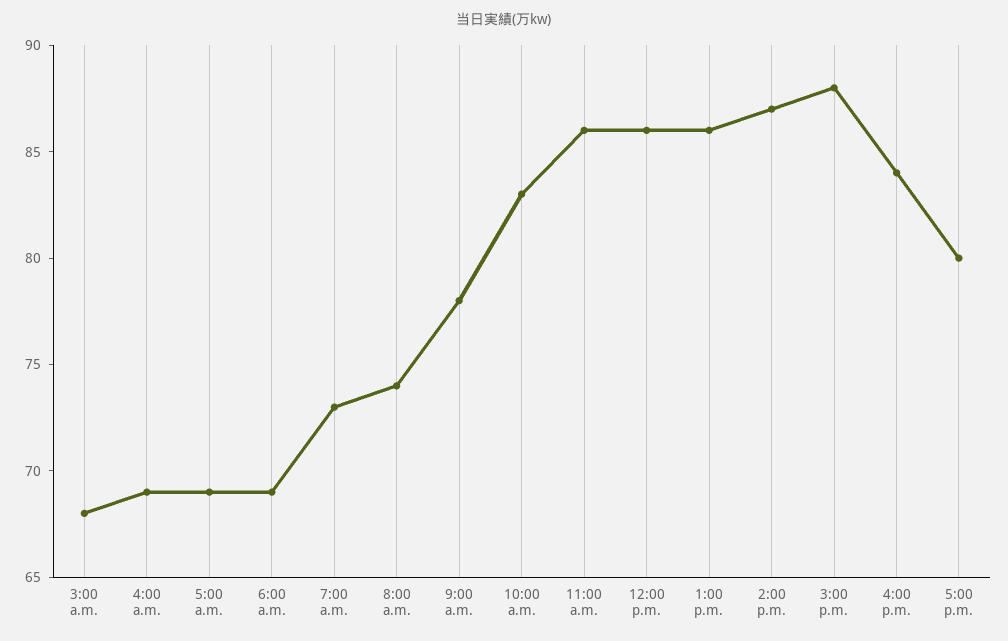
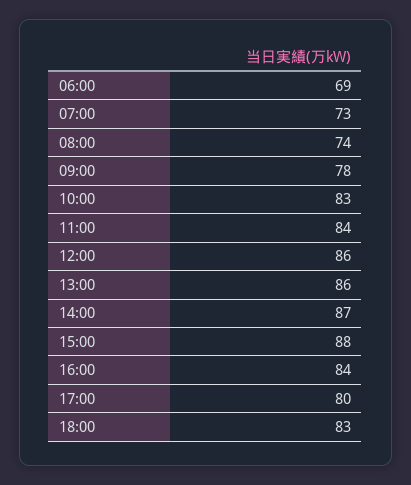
3:00 a.m.: 68 -> none
4:00 a.m.: 69 -> none
5:00 a.m.: 69 -> none
11:00 a.m.: 86 -> 84
18:00: none -> 83

